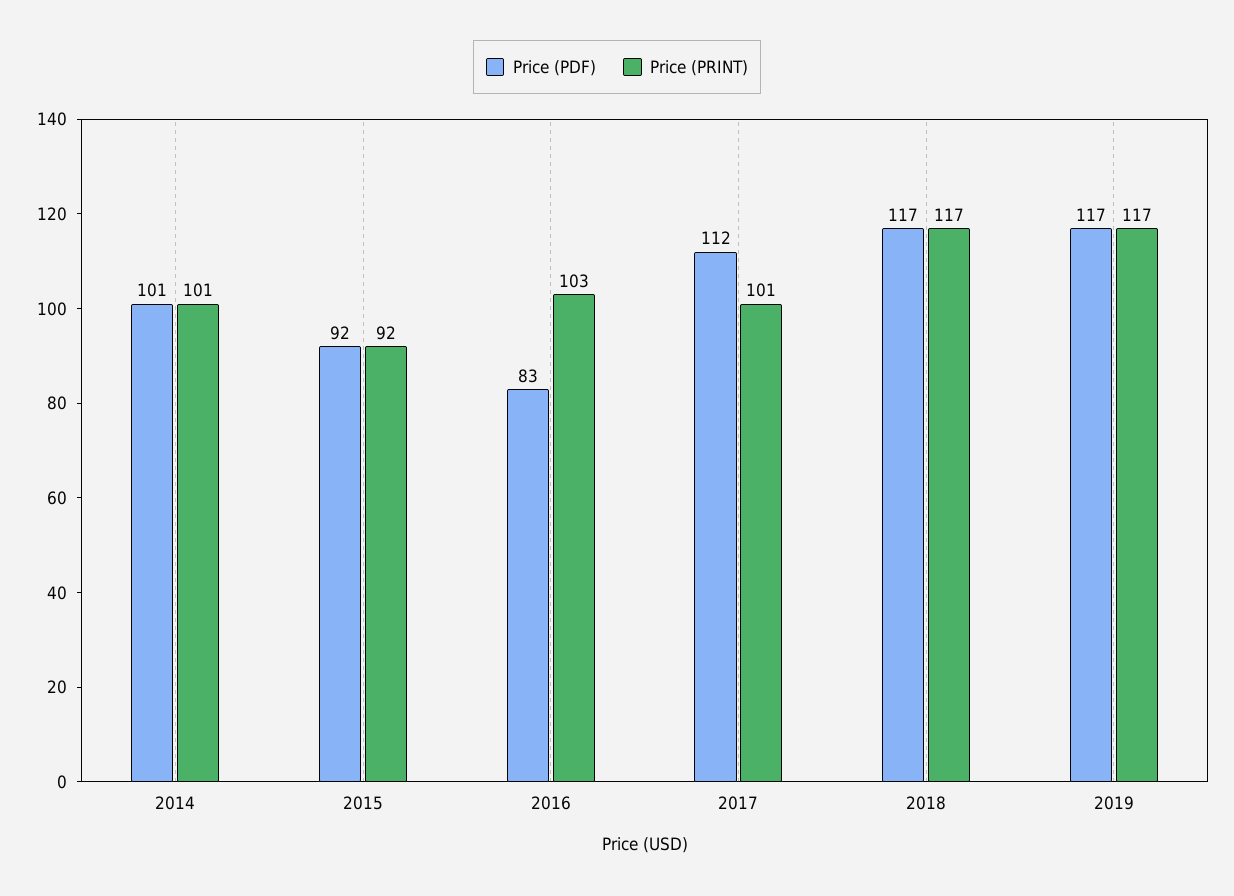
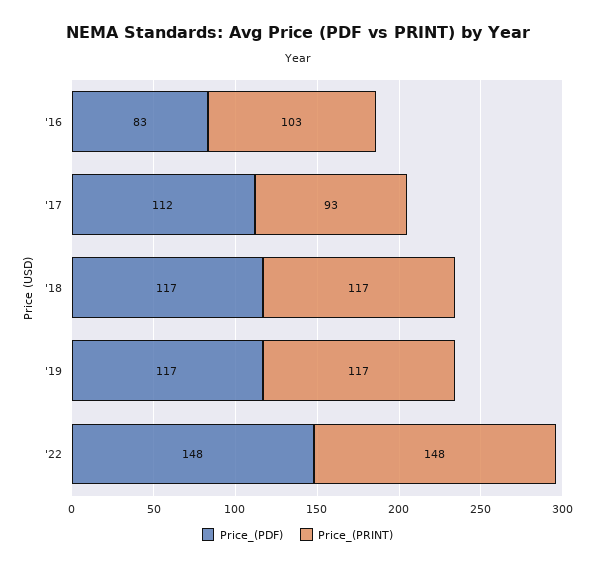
Price (PDF), 2014: 101 -> none
Price (PRINT), 2014: 101 -> none
Price (PDF), 2015: 92 -> none
Price (PRINT), 2015: 92 -> none
Price (PRINT), 2017: 101 -> 93
Price (PDF), '22: none -> 148
Price (PRINT), '22: none -> 148

